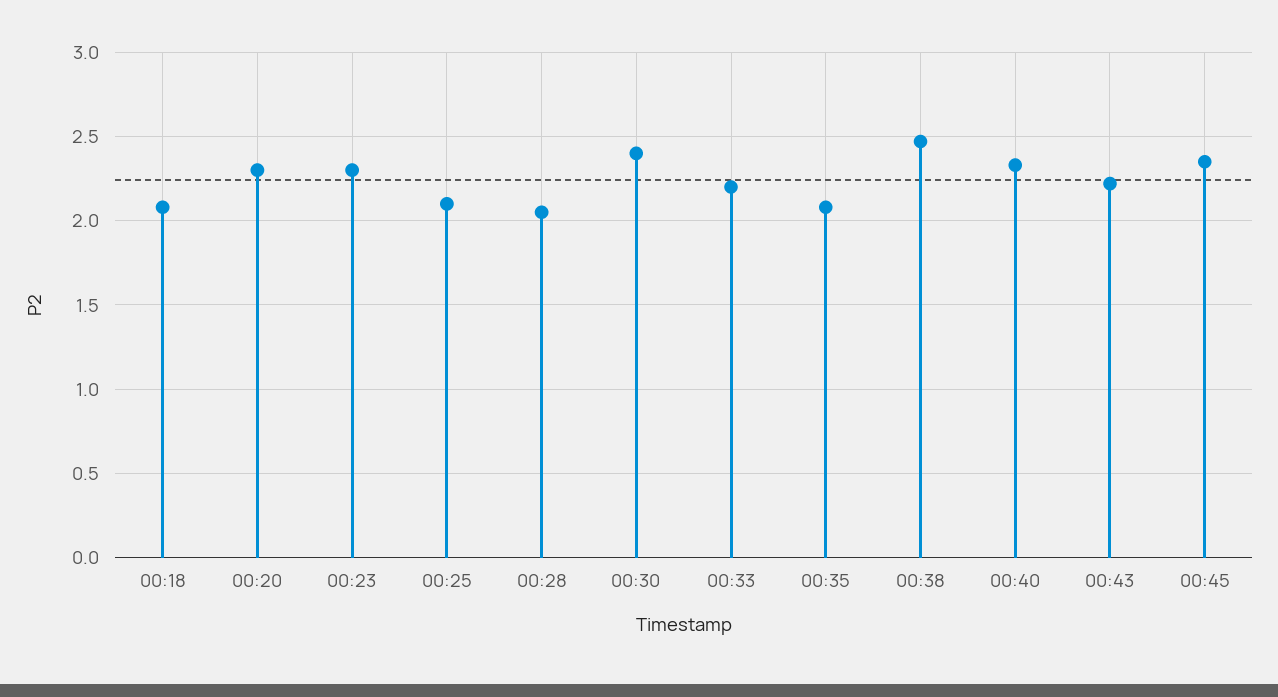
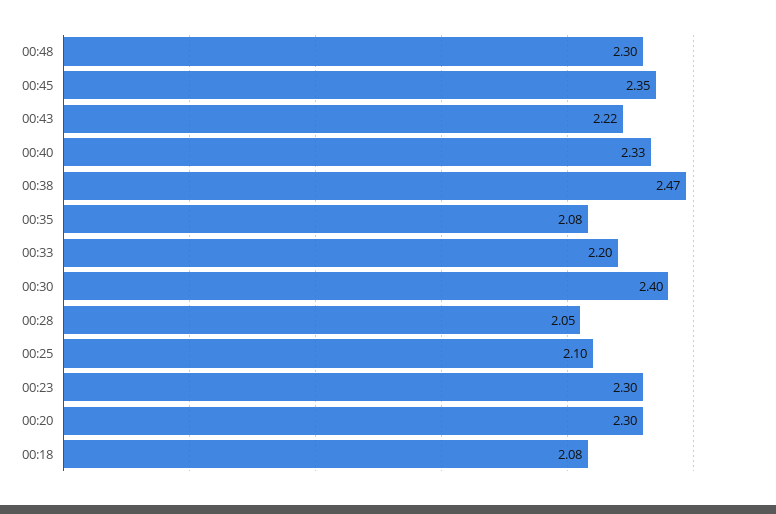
00:48: none -> 2.3

